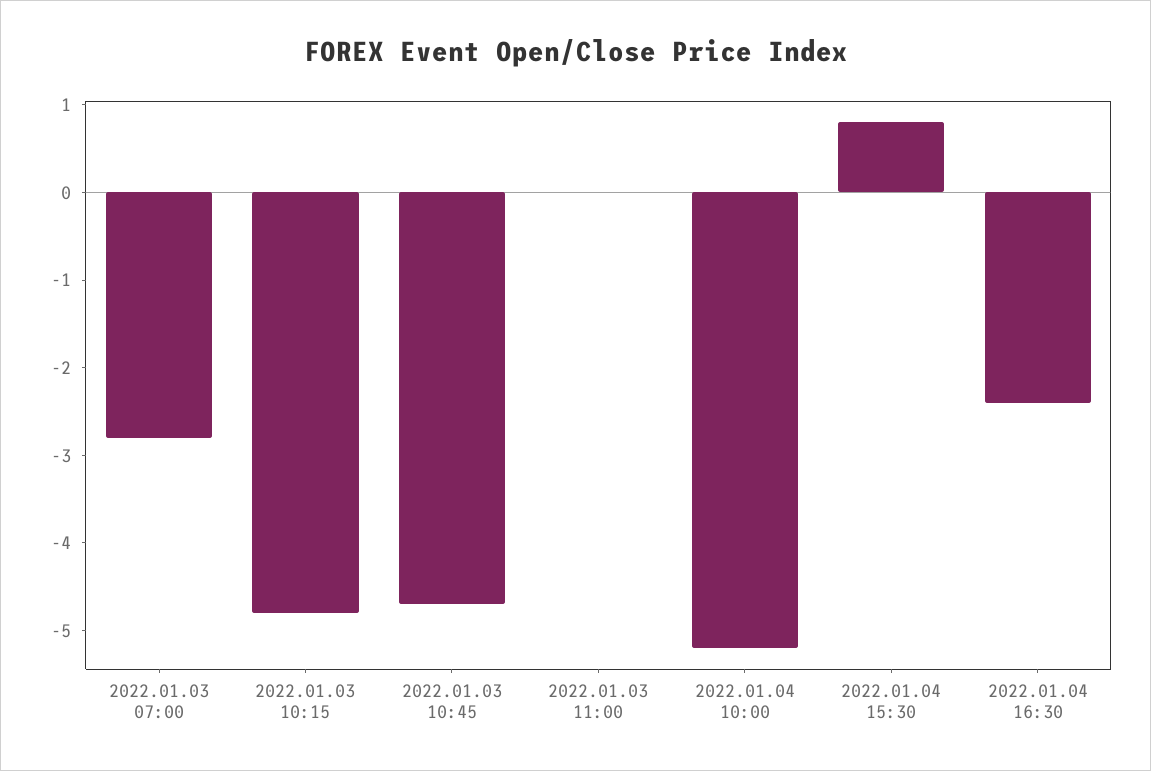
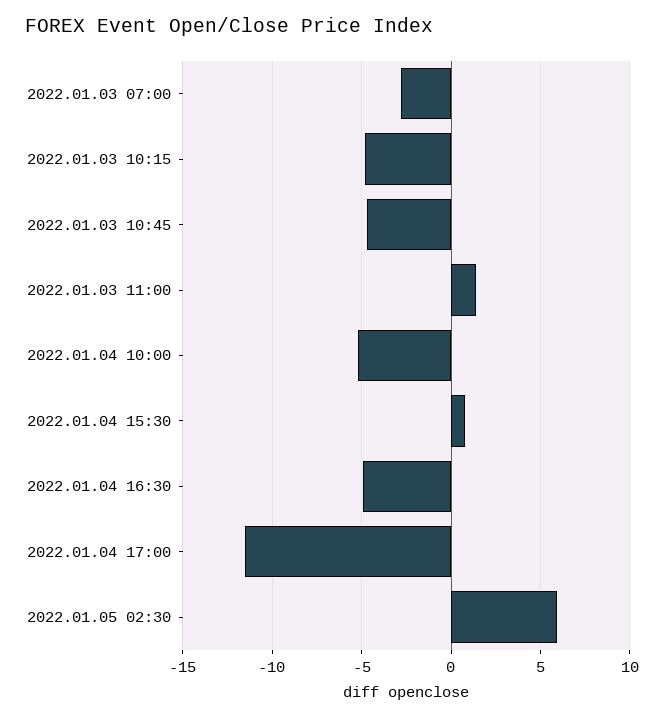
2022.01.03 11:00: 0 -> 1.5
2022.01.04 16:30: -2.4 -> -5
2022.01.04 17:00: none -> -11.5
2022.01.05 02:30: none -> 6

